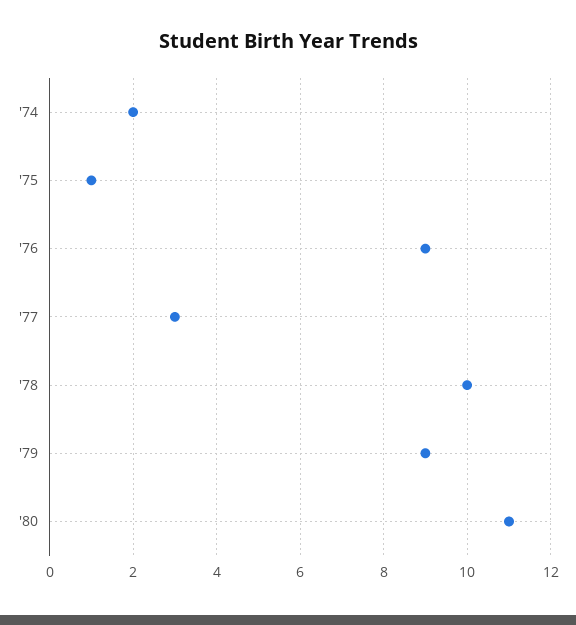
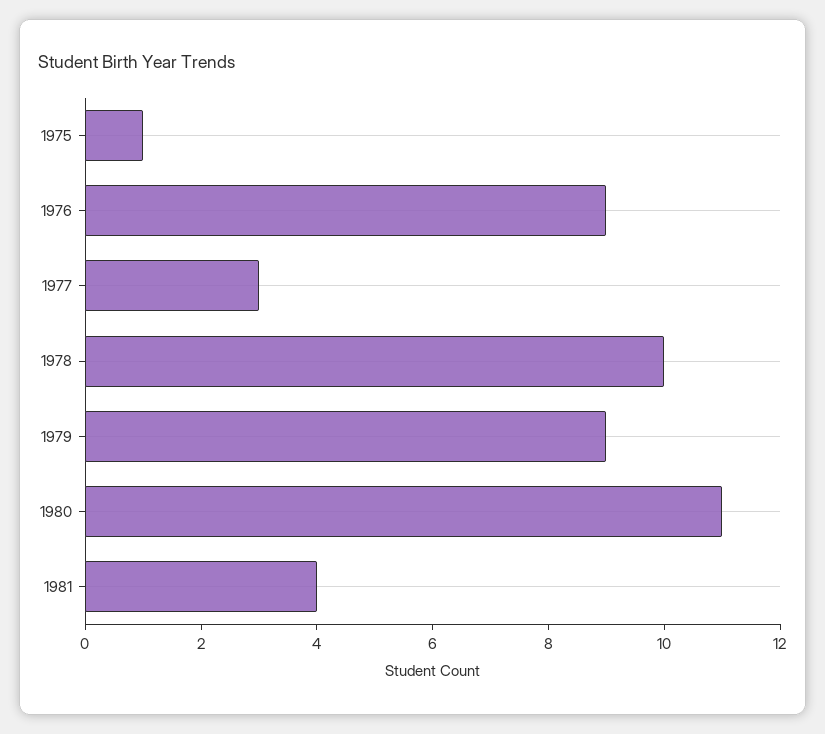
'74: 2 -> none
1981: none -> 4

